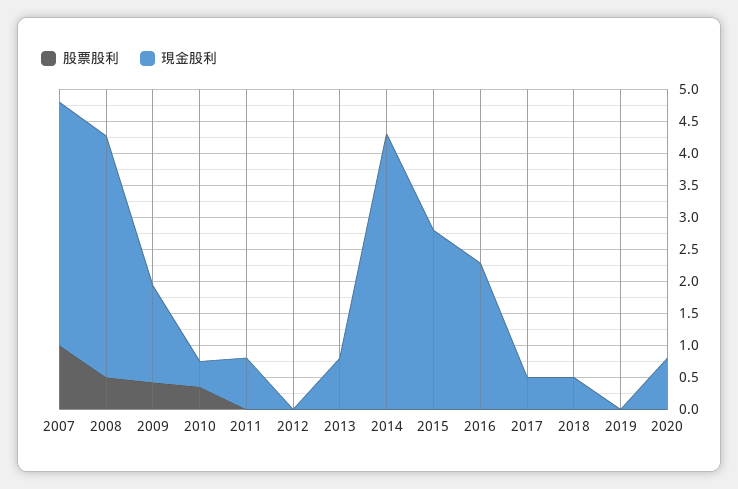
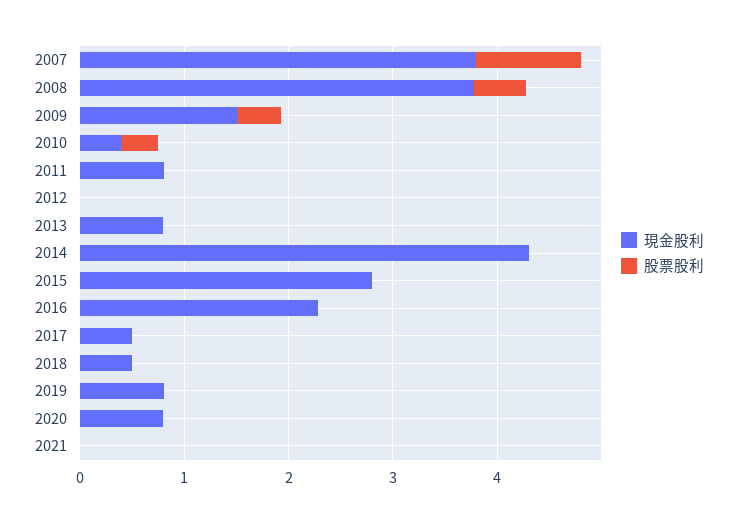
現金股利, 2019: 0 -> 0.8
現金股利, 2021: none -> 0
股票股利, 2021: none -> 0

